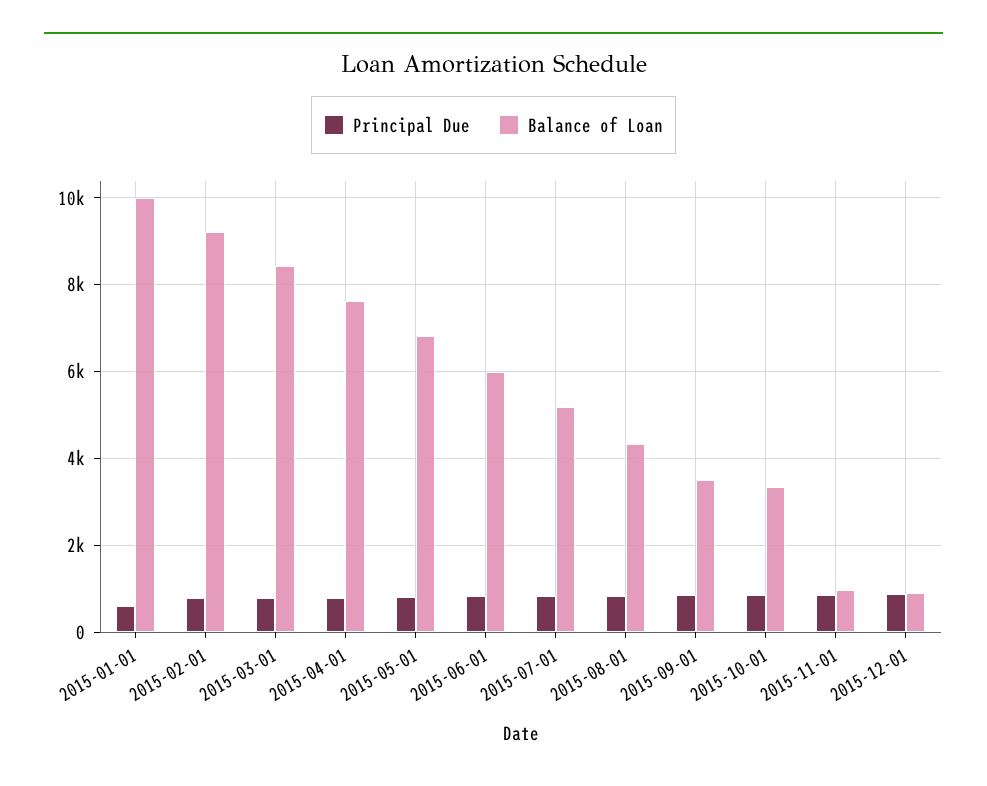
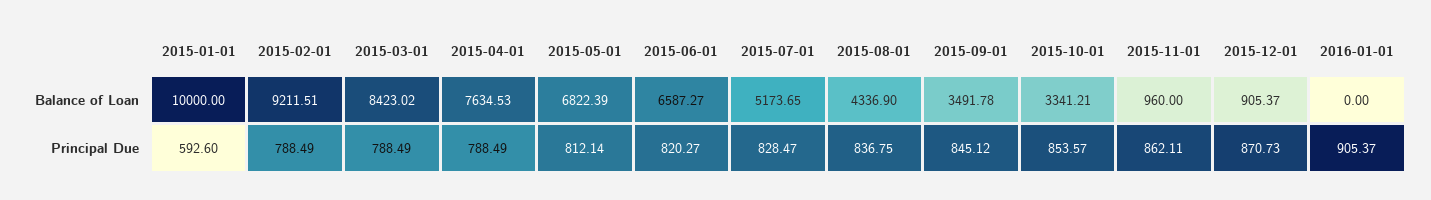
Balance of Loan, 2015-06-01: 6000 -> 6587.27
Balance of Loan, 2016-01-01: none -> 0
Principal Due, 2016-01-01: none -> 905.37

